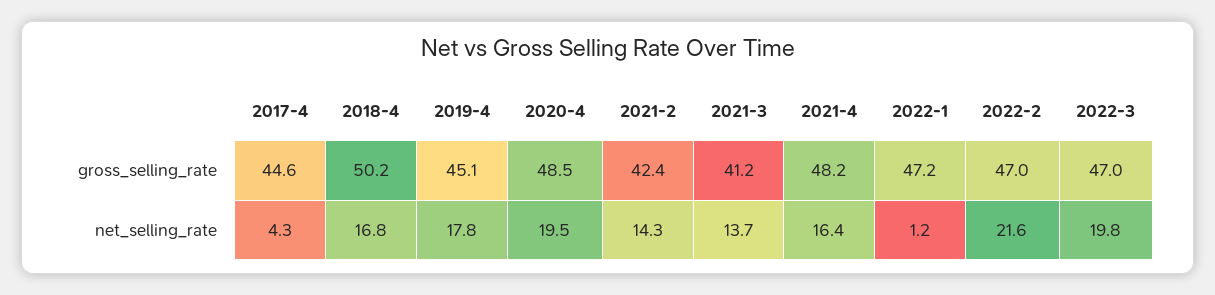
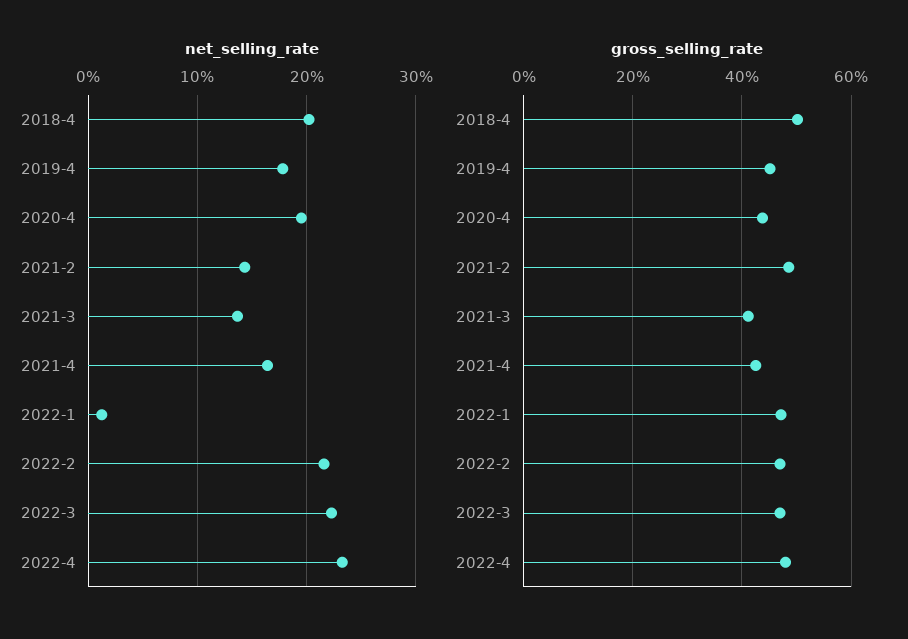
gross_selling_rate, 2017-4: 44.6 -> none
gross_selling_rate, 2020-4: 48.5 -> 44
gross_selling_rate, 2021-2: 42.4 -> 48
gross_selling_rate, 2021-4: 48.2 -> 42
net_selling_rate, 2017-4: 4.3 -> none
net_selling_rate, 2018-4: 16.8 -> 20
net_selling_rate, 2022-3: 19.8 -> 22
net_selling_rate, 2022-4: none -> 23
gross_selling_rate, 2022-4: none -> 48

